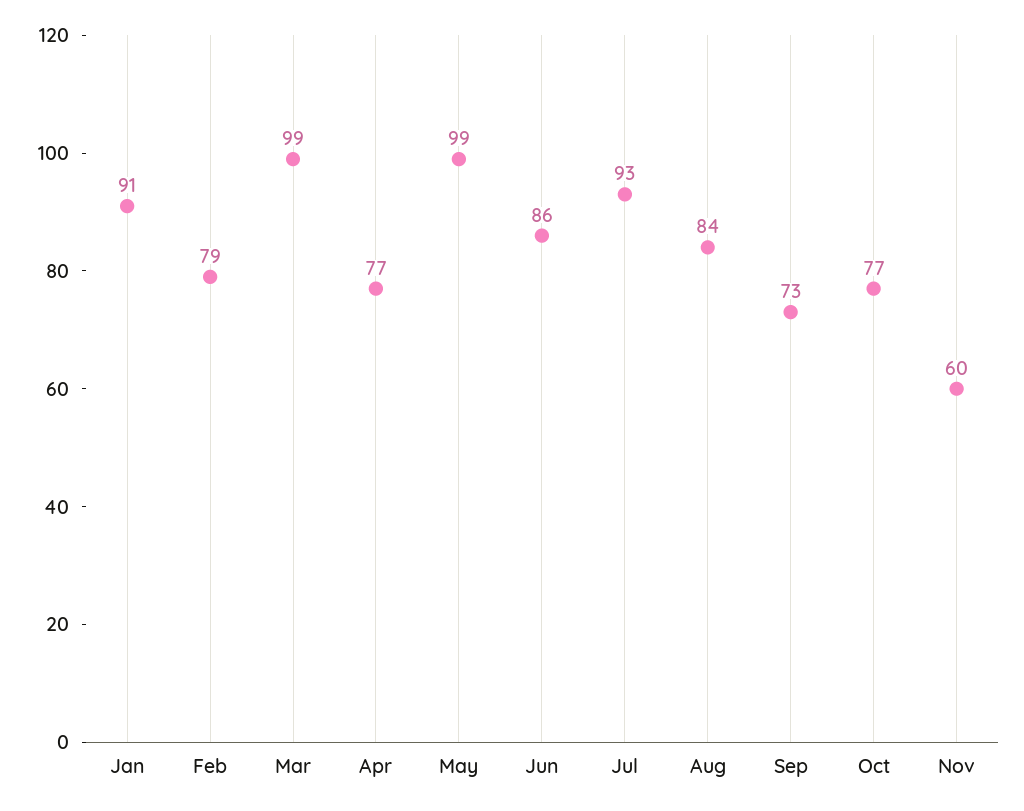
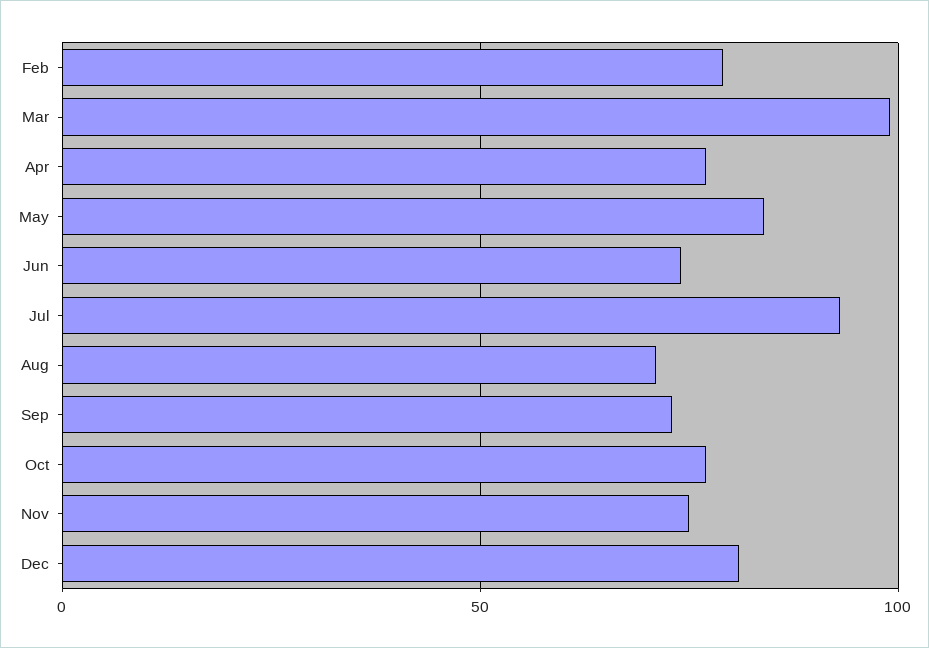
Jan: 91 -> none
May: 99 -> 85
Jun: 86 -> 75
Aug: 84 -> 70
Nov: 60 -> 75
Dec: none -> 80

